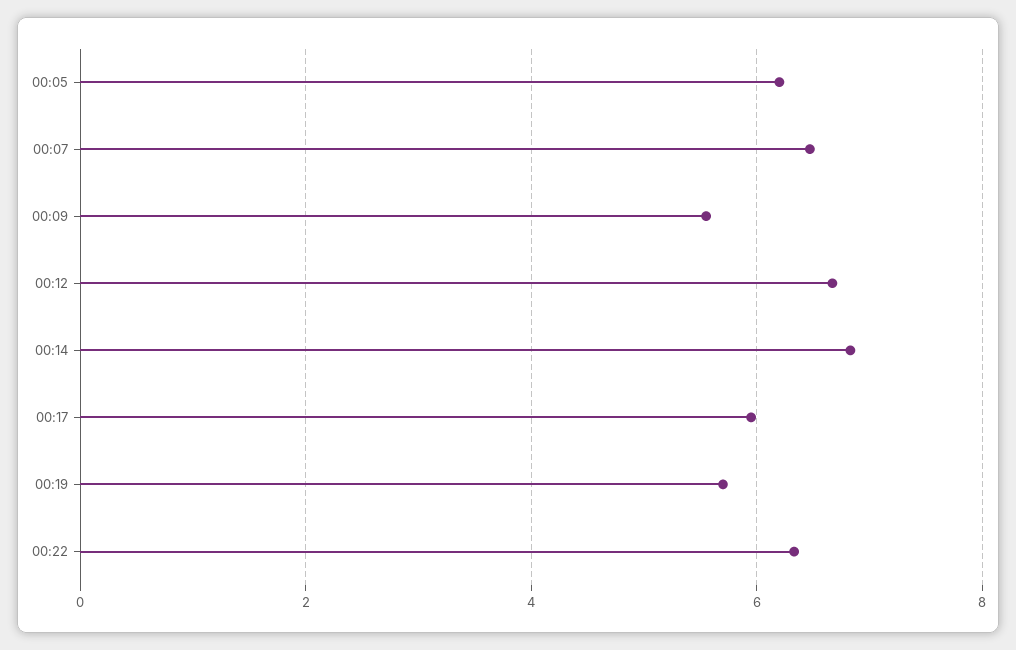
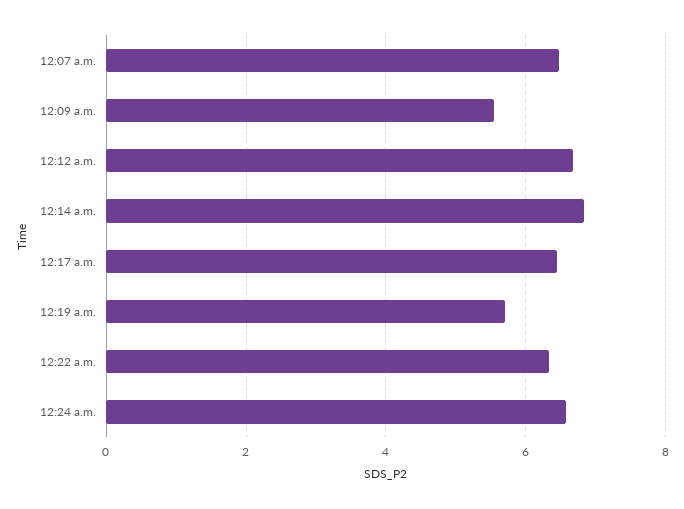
00:05: 6.2 -> none
00:17: 6 -> 6.4
12:24 a.m.: none -> 6.6

